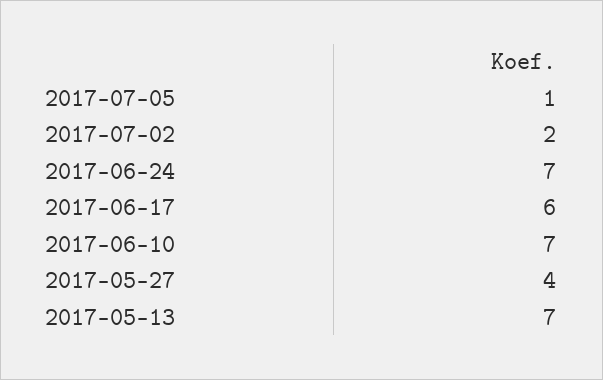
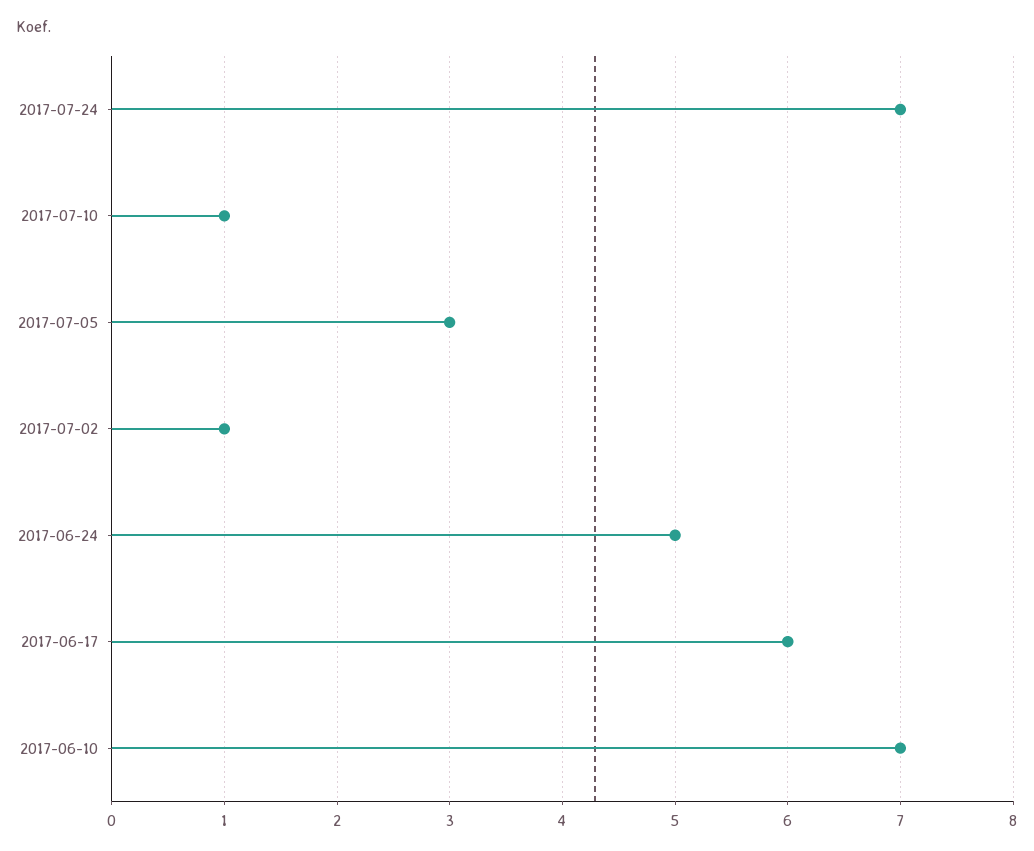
2017-07-05: 1 -> 3
2017-07-02: 2 -> 1
2017-06-24: 7 -> 5
2017-05-27: 4 -> none
2017-05-13: 7 -> none
2017-07-24: none -> 7
2017-07-10: none -> 1

